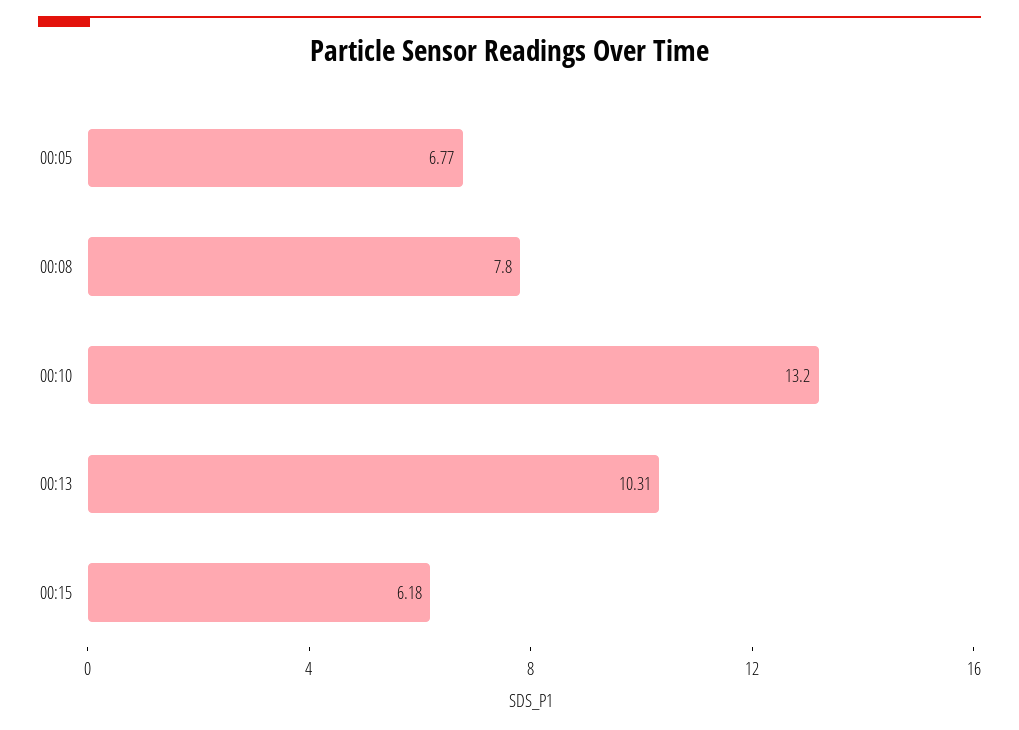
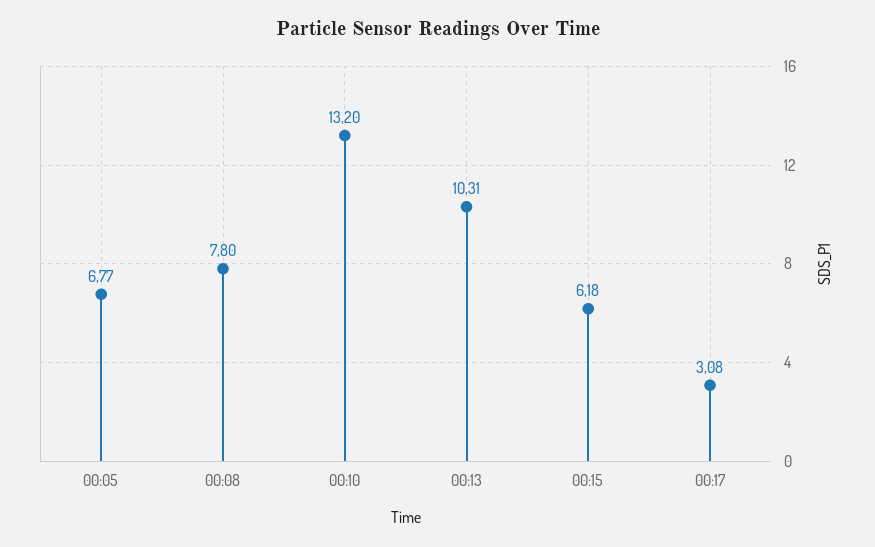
00:17: none -> 3.08

